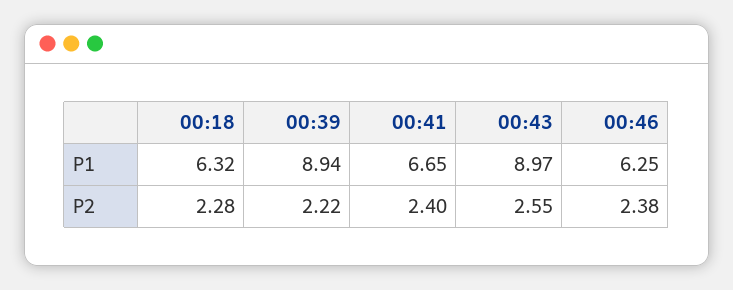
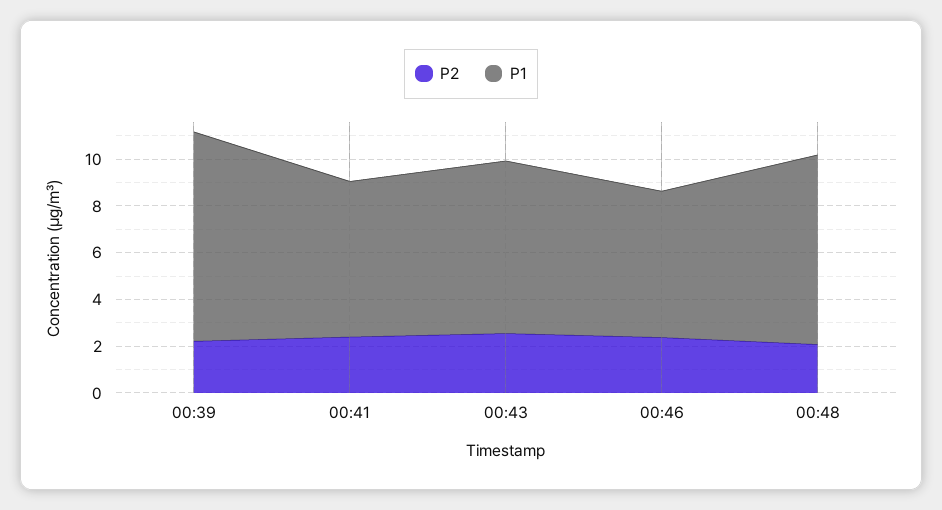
P1, 00:18: 6.32 -> none
P1, 00:43: 8.97 -> 7.5
P2, 00:18: 2.28 -> none
P2, 00:48: none -> 2
P1, 00:48: none -> 8

